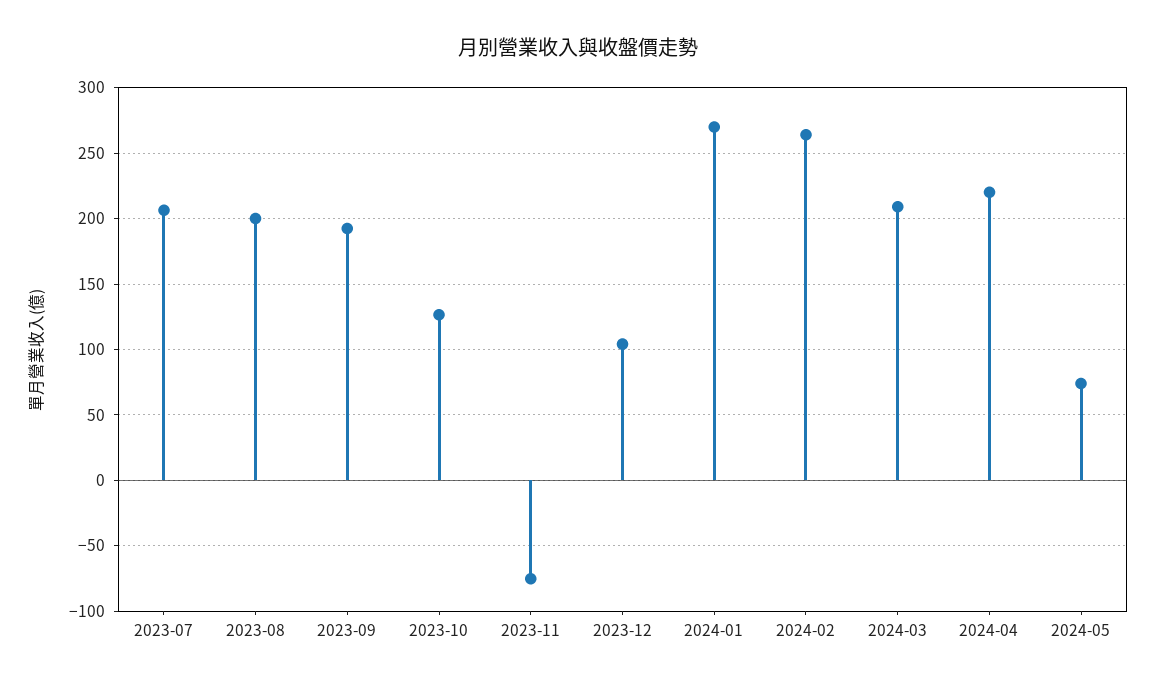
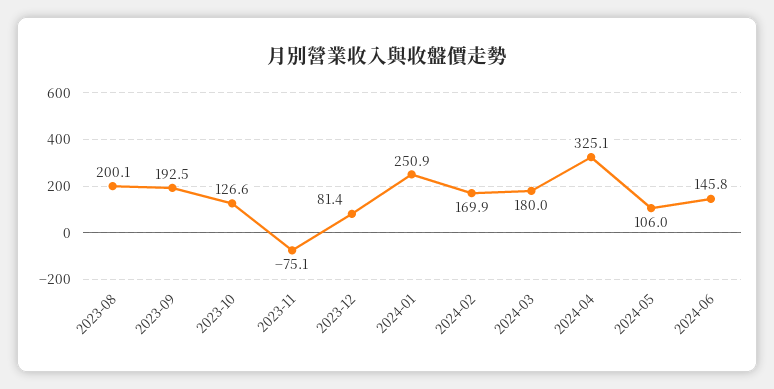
2023-07: 205 -> none
2023-12: 105 -> 81.4
2024-01: 270 -> 250.9
2024-02: 265 -> 169.9
2024-03: 210 -> 180
2024-04: 220 -> 325.1
2024-05: 75 -> 106
2024-06: none -> 145.8

